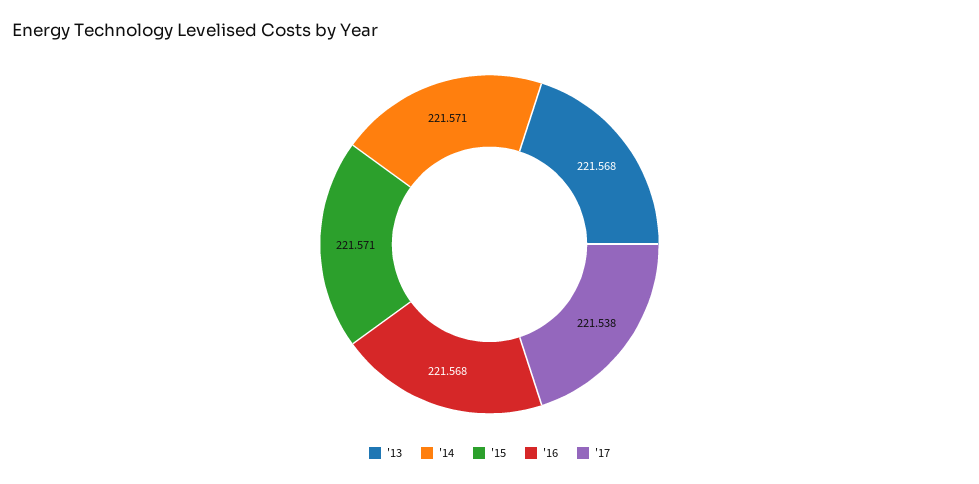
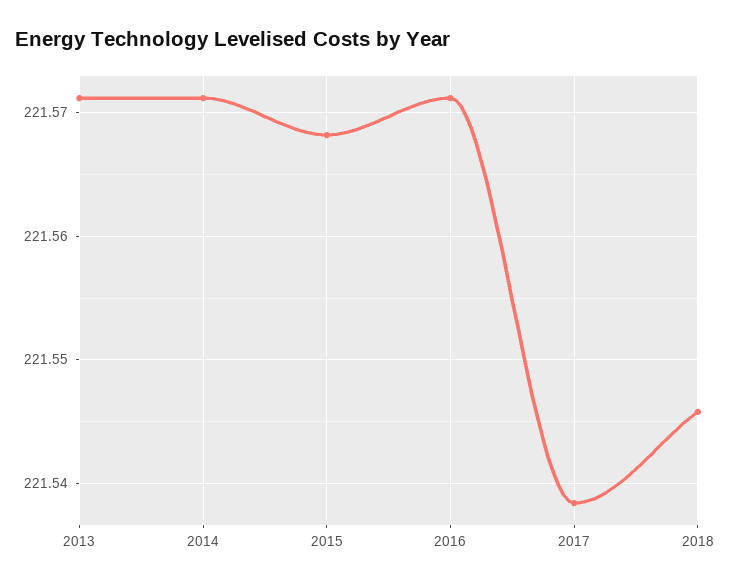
'13: 221.568 -> 221.571
'15: 221.571 -> 221.568
'16: 221.568 -> 221.571
2018: none -> 221.546

